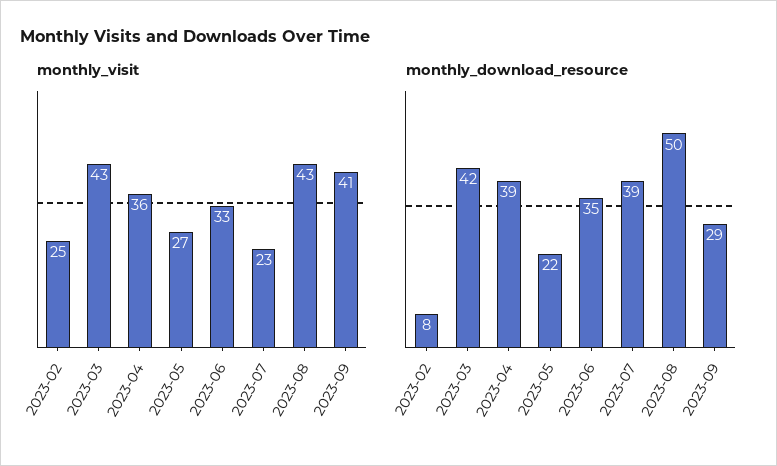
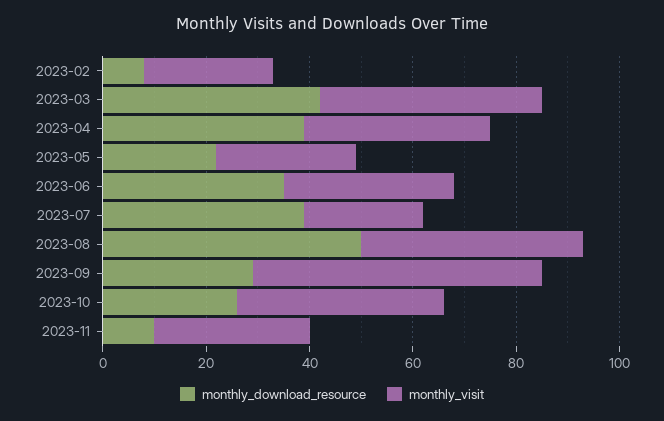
monthly_visit, 2023-09: 41 -> 55
monthly_download_resource, 2023-10: none -> 25
monthly_visit, 2023-10: none -> 40
monthly_download_resource, 2023-11: none -> 10
monthly_visit, 2023-11: none -> 30

